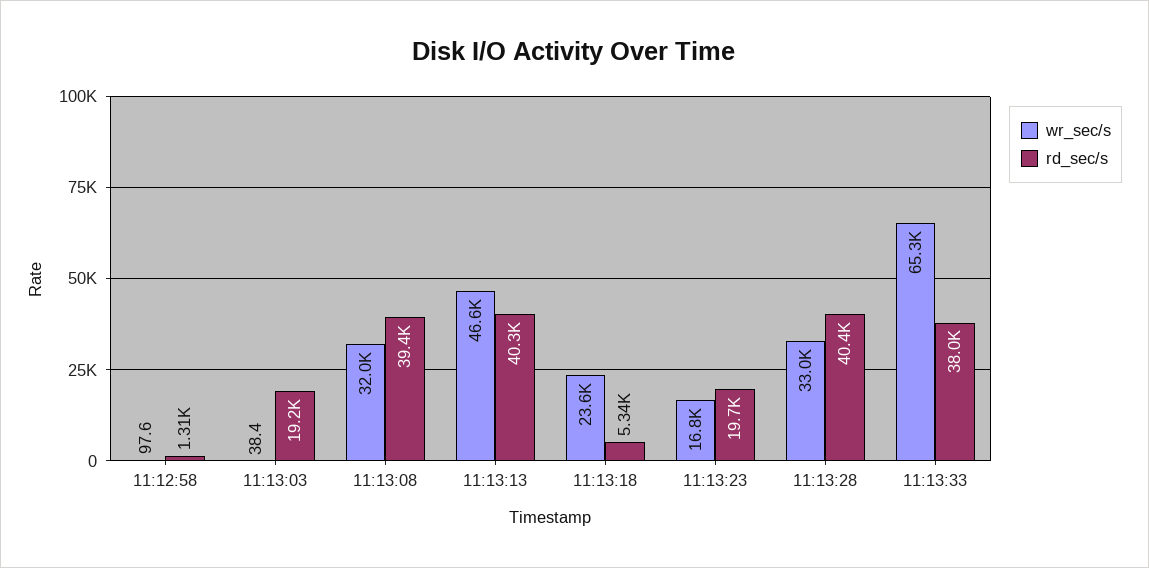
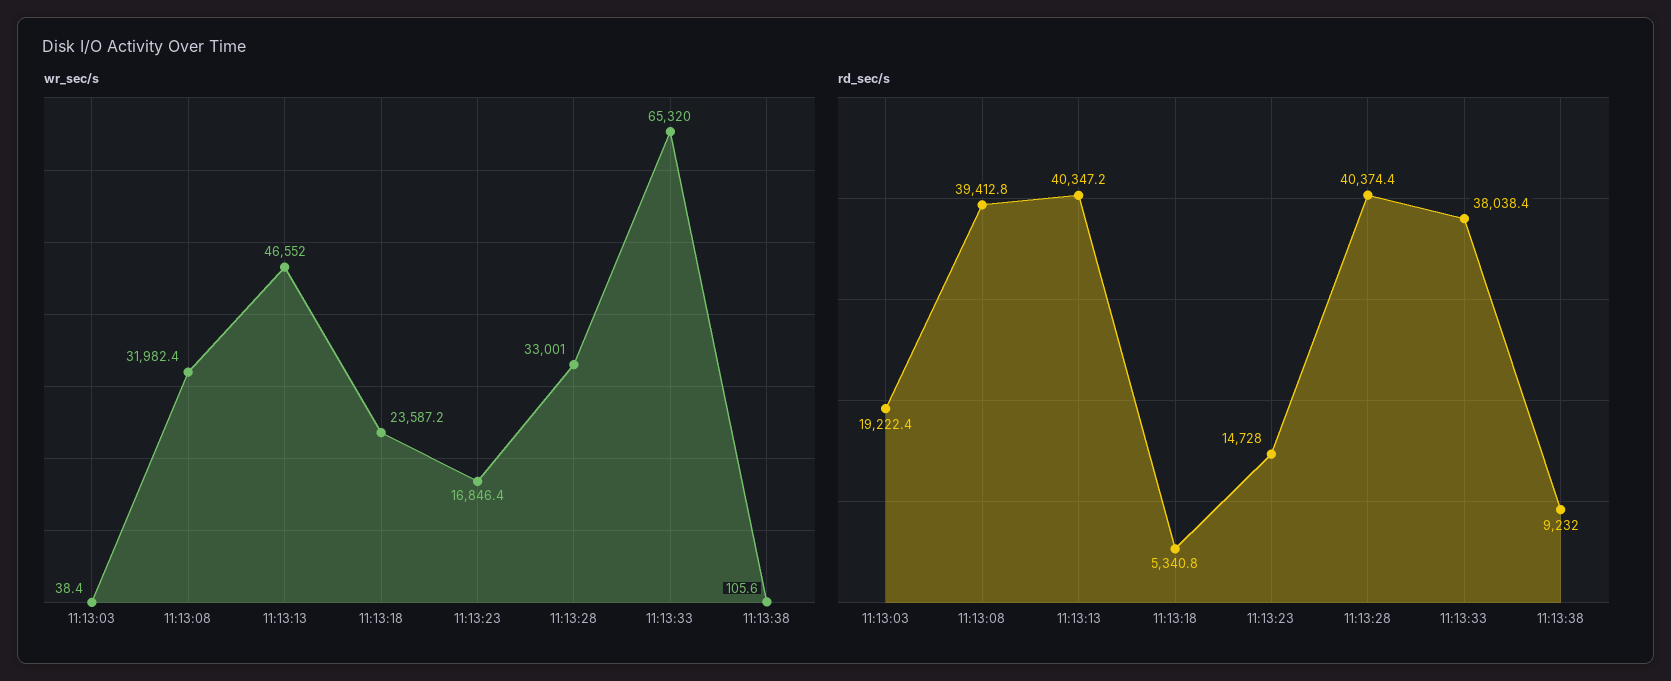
wr_sec/s, 11:12:58: 97.6 -> none
rd_sec/s, 11:12:58: 1310 -> none
rd_sec/s, 11:13:23: 19700 -> 14728
wr_sec/s, 11:13:38: none -> 105.6
rd_sec/s, 11:13:38: none -> 9232

